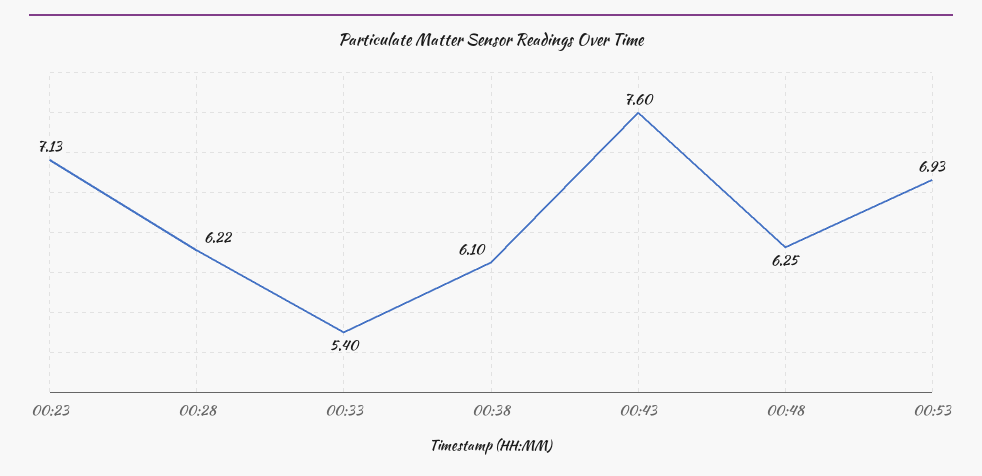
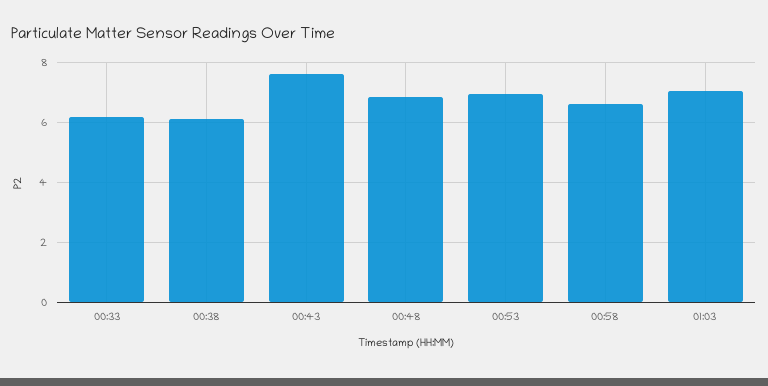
00:23: 7.13 -> none
00:28: 6.22 -> none
00:33: 5.4 -> 6.2
00:48: 6.25 -> 6.8
00:58: none -> 6.6
01:03: none -> 7

